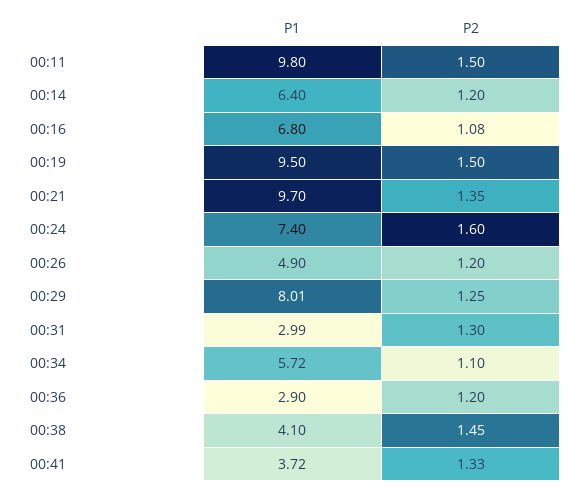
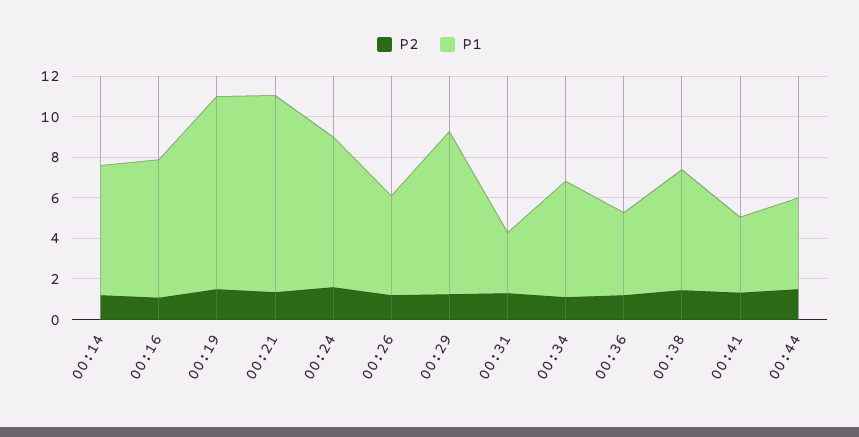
P1, 00:11: 9.8 -> none
P2, 00:11: 1.5 -> none
P1, 00:36: 2.9 -> 4
P1, 00:38: 4.1 -> 6
P2, 00:44: none -> 1.5
P1, 00:44: none -> 4.5

